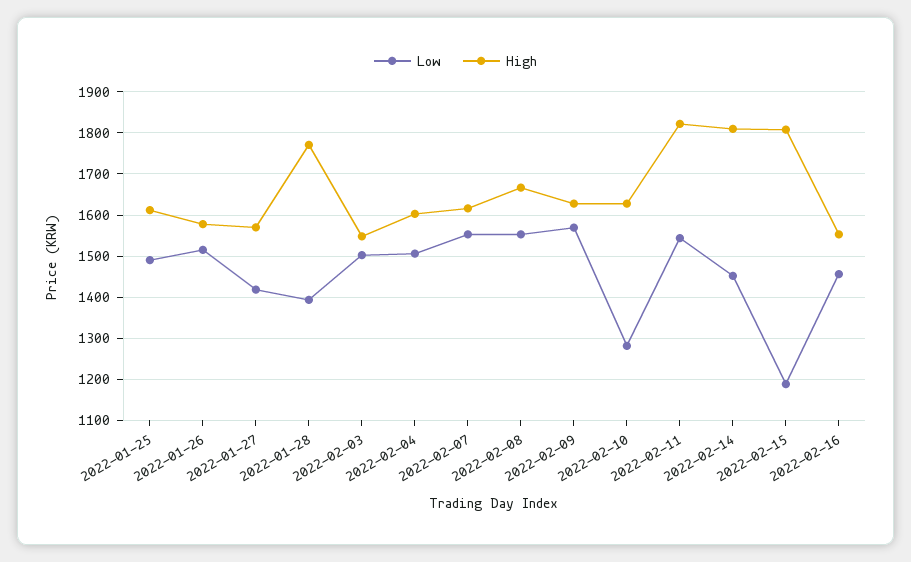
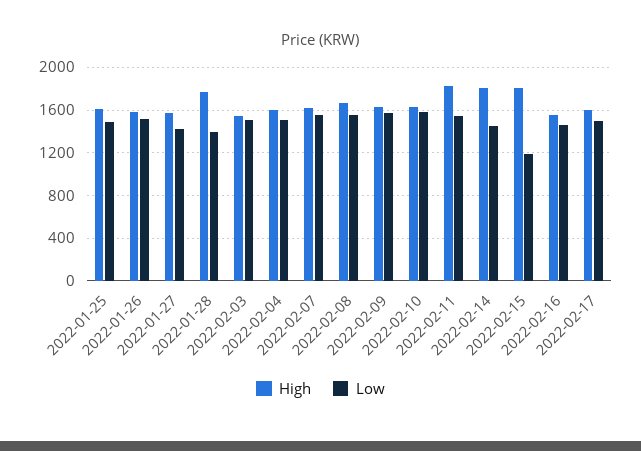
Low, 2022-02-10: 1280 -> 1600
High, 2022-02-17: none -> 1600
Low, 2022-02-17: none -> 1500

